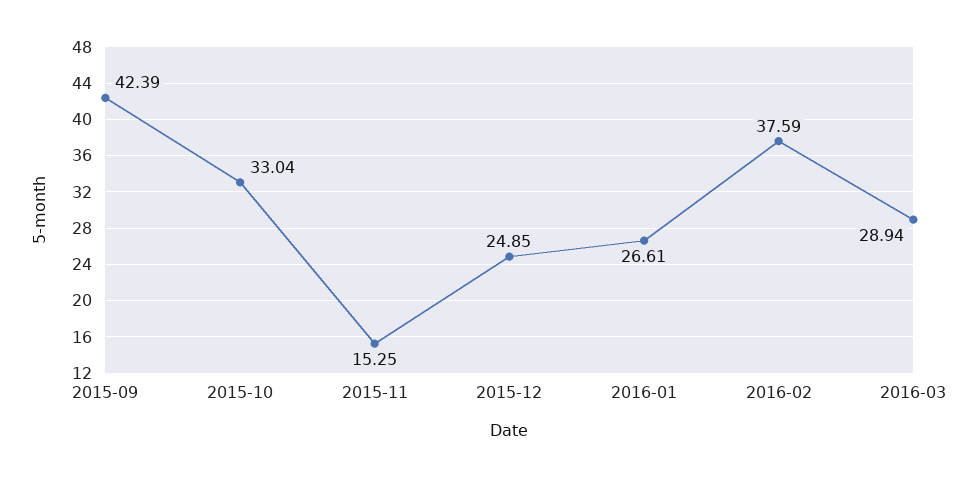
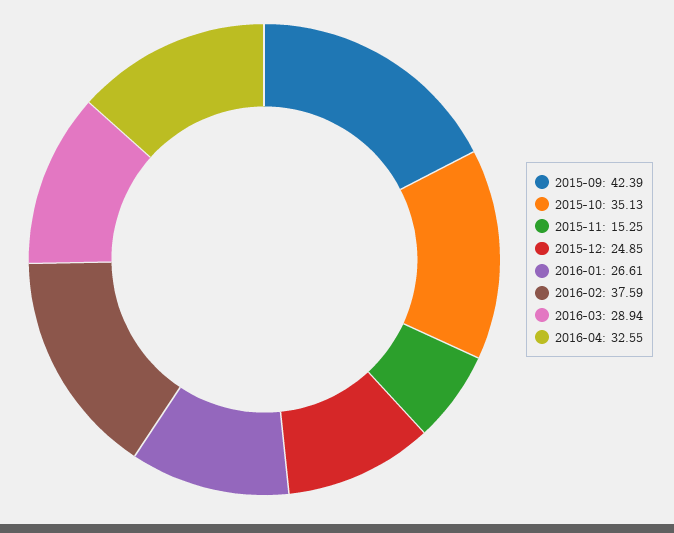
2015-10: 33.04 -> 35.13
2016-04: none -> 32.55

